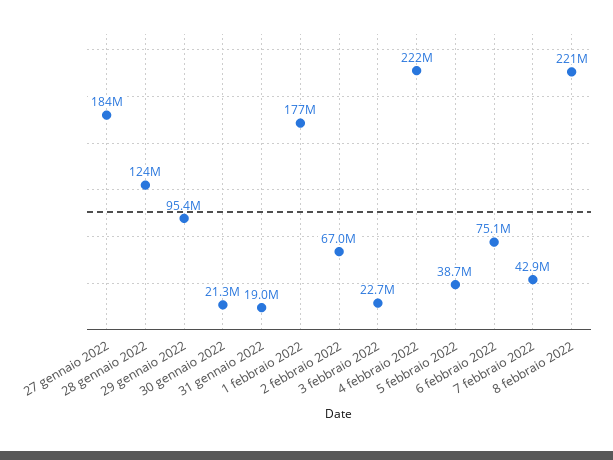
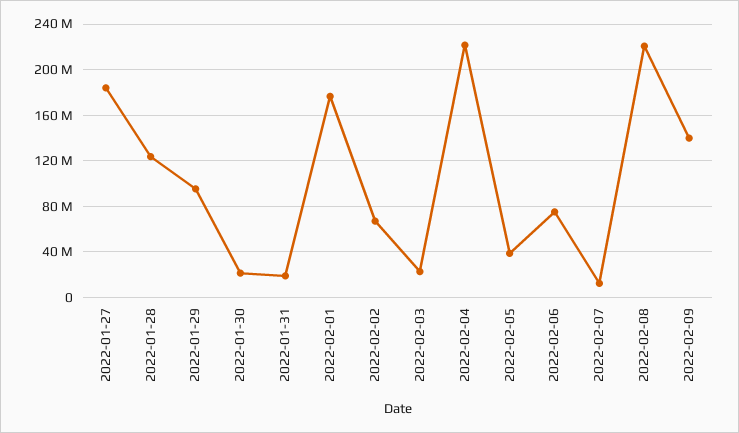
7 febbraio 2022: 42900000 -> 10000000
2022-02-09: none -> 140000000

